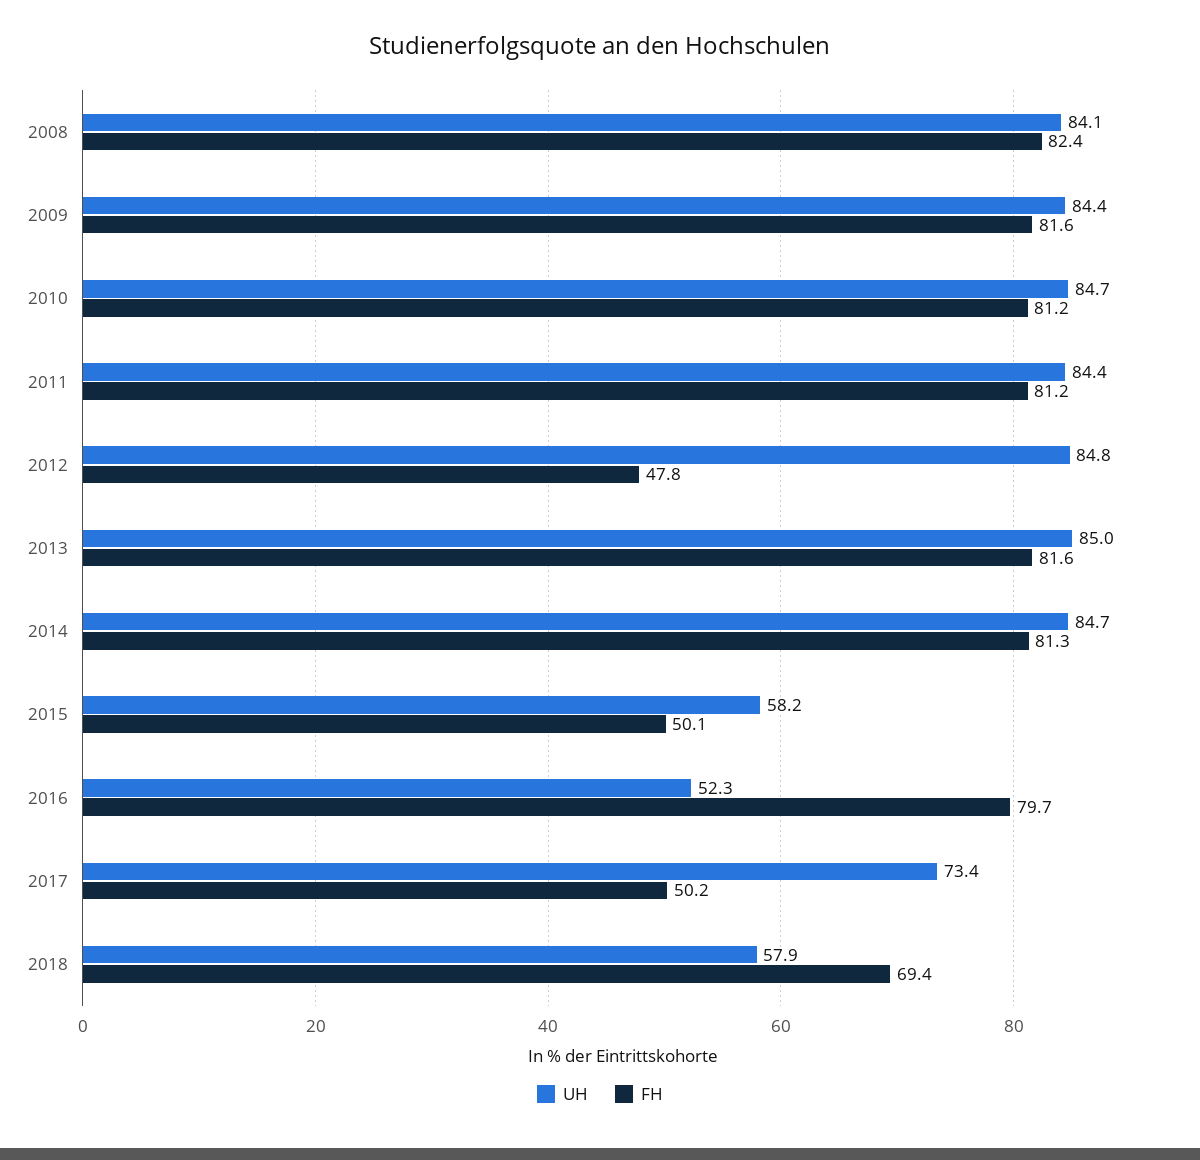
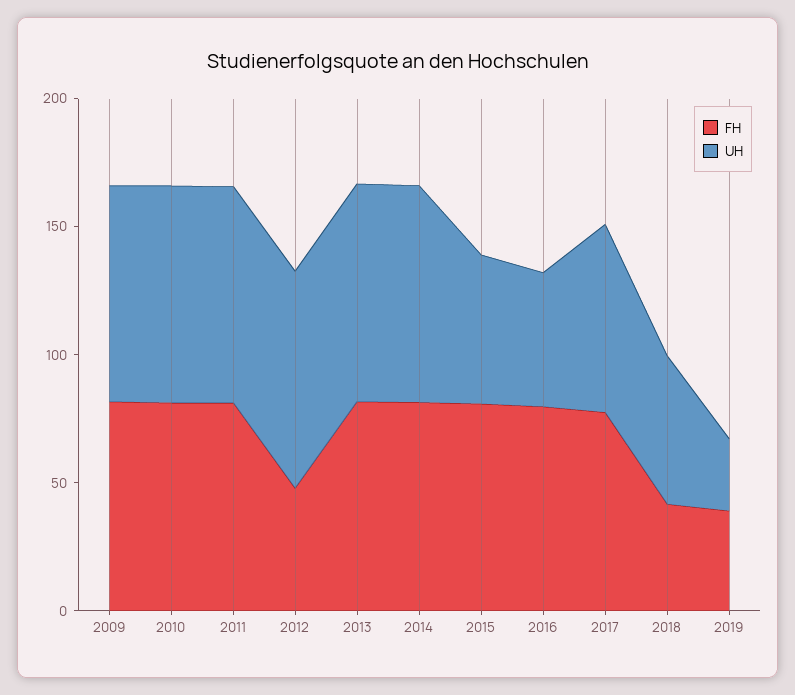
UH, 2008: 84.1 -> none
FH, 2008: 82.4 -> none
FH, 2015: 50.1 -> 80
FH, 2017: 50.2 -> 80
FH, 2018: 69.4 -> 40
FH, 2019: none -> 40
UH, 2019: none -> 30

